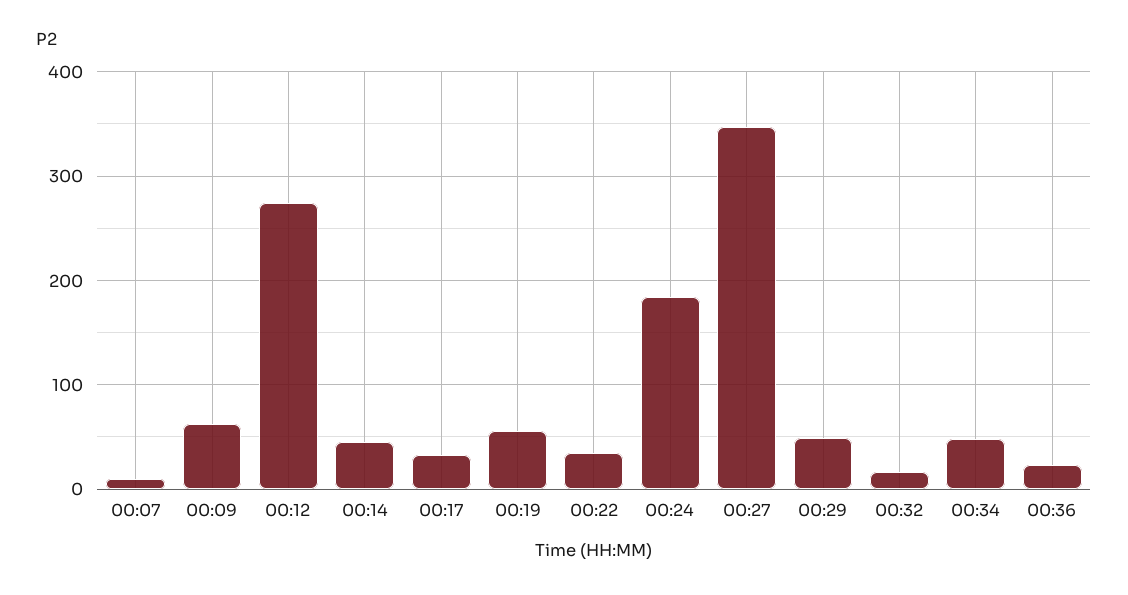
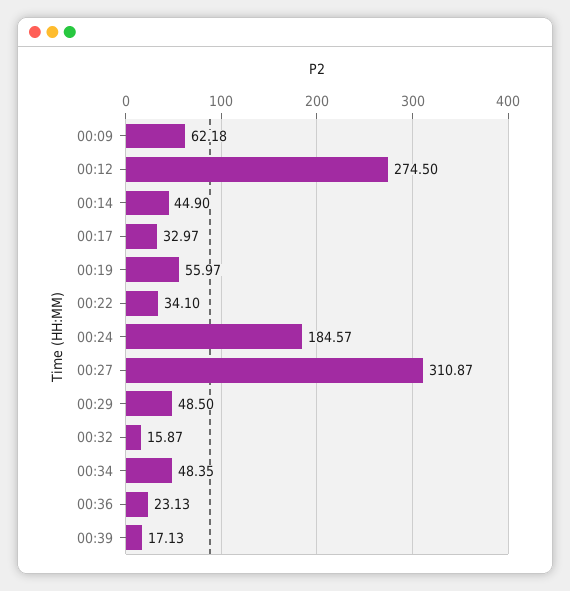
00:07: 10 -> none
00:27: 350 -> 310.87
00:39: none -> 17.13

